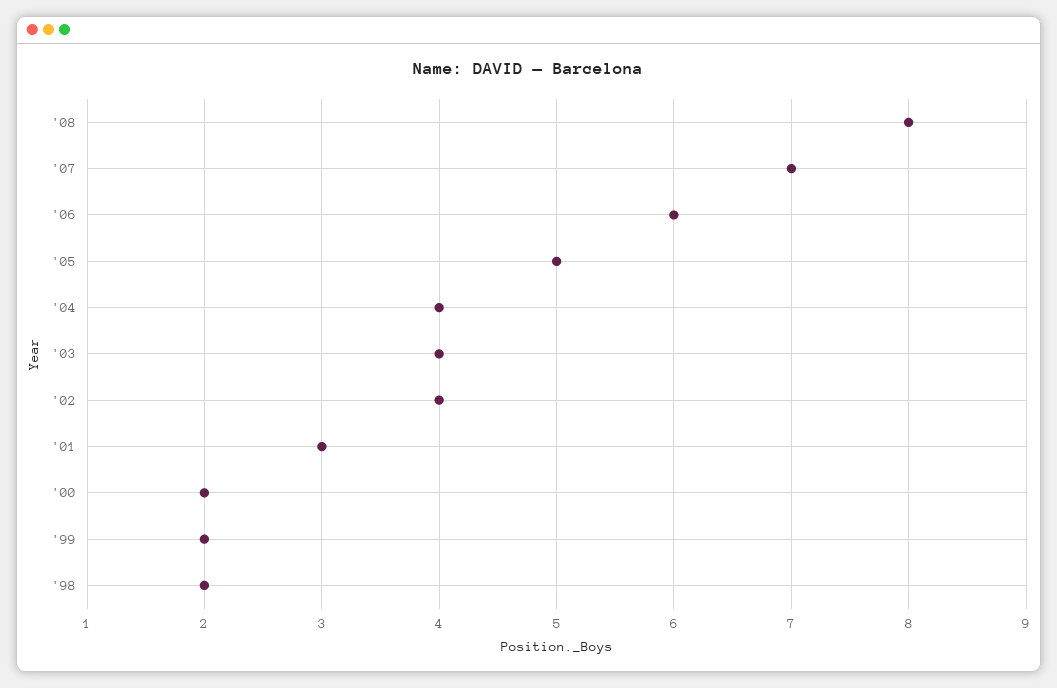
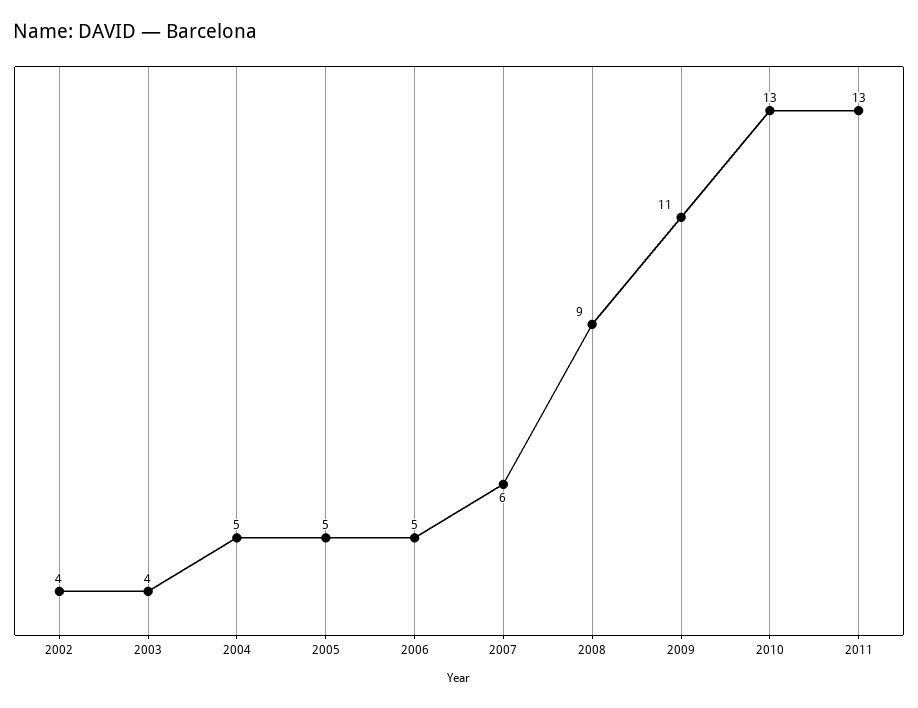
'08: 8 -> 9
'07: 7 -> 6
'06: 6 -> 5
'04: 4 -> 5
'01: 3 -> none
'00: 2 -> none
'99: 2 -> none
'98: 2 -> none
2009: none -> 11
2010: none -> 13
2011: none -> 13

